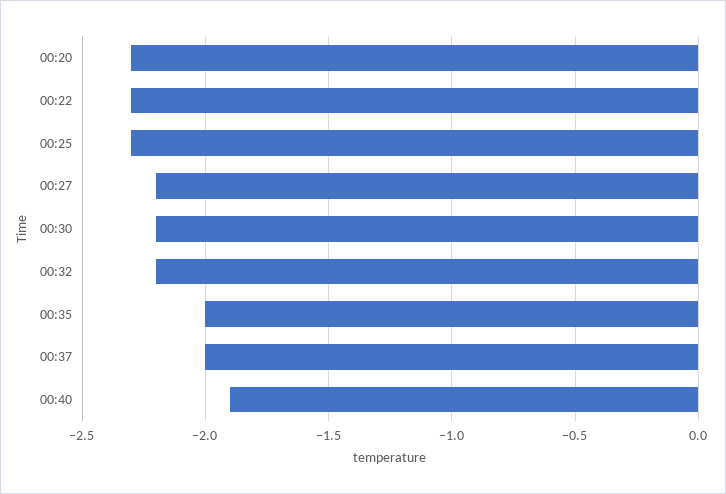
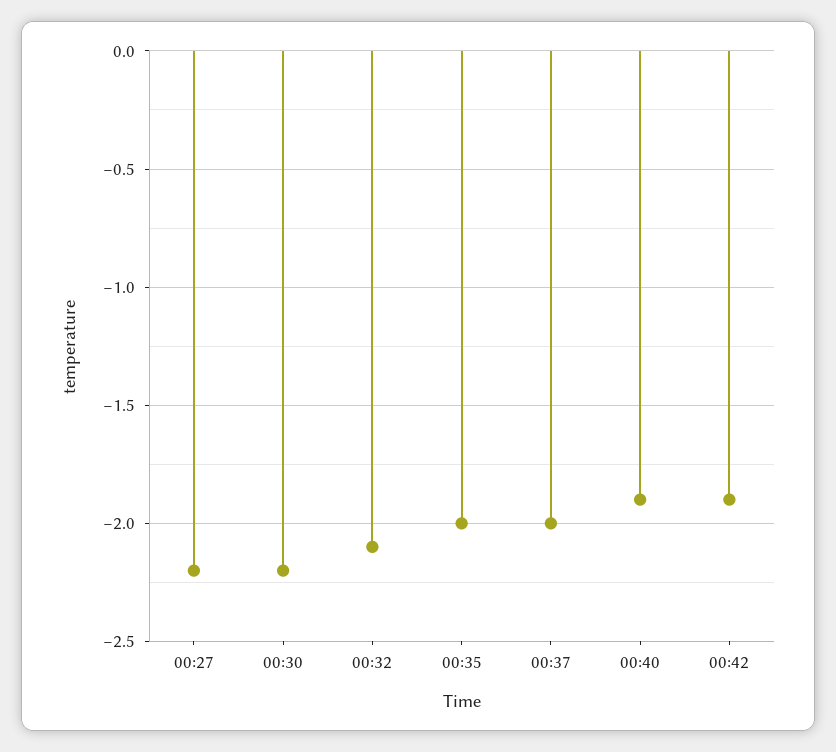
00:20: -2.3 -> none
00:22: -2.3 -> none
00:25: -2.3 -> none
00:32: -2.2 -> -2.1
00:42: none -> -1.9

